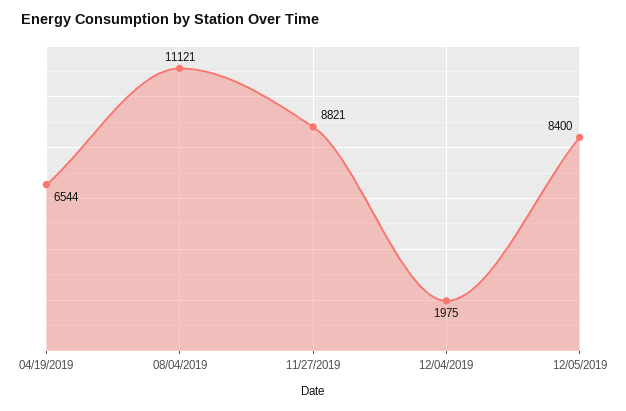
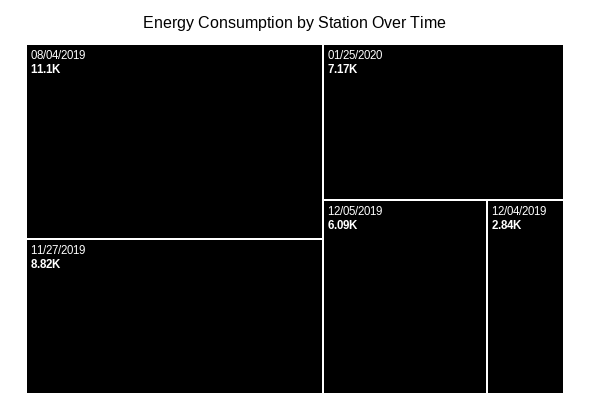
04/19/2019: 6544 -> none
12/04/2019: 1975 -> 2840
12/05/2019: 8400 -> 6090
01/25/2020: none -> 7170

